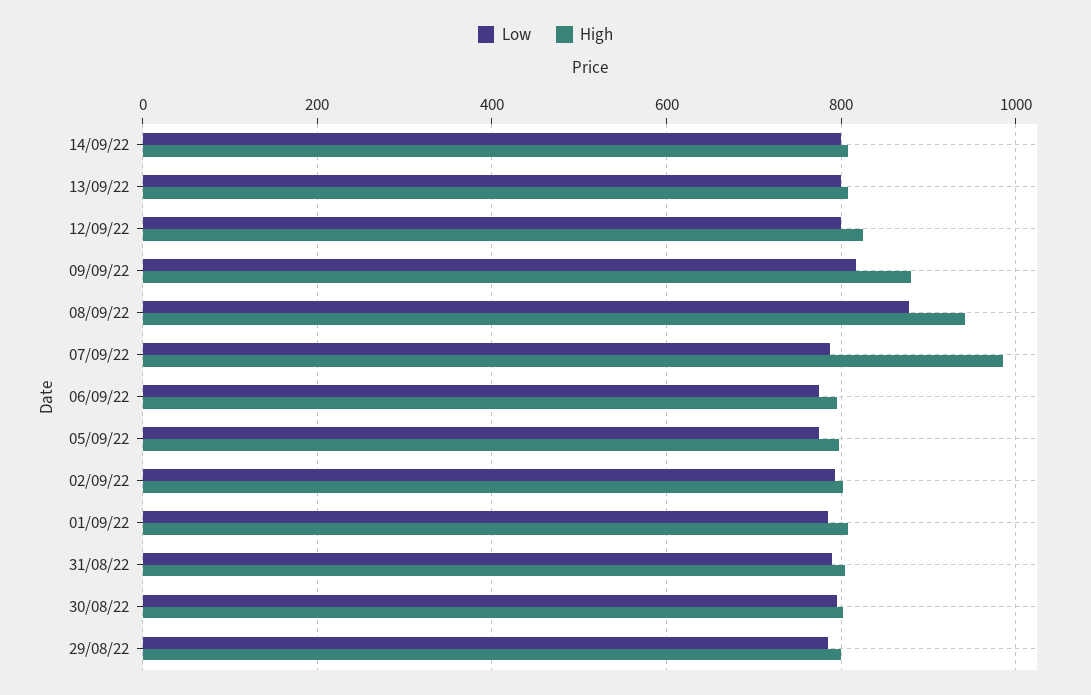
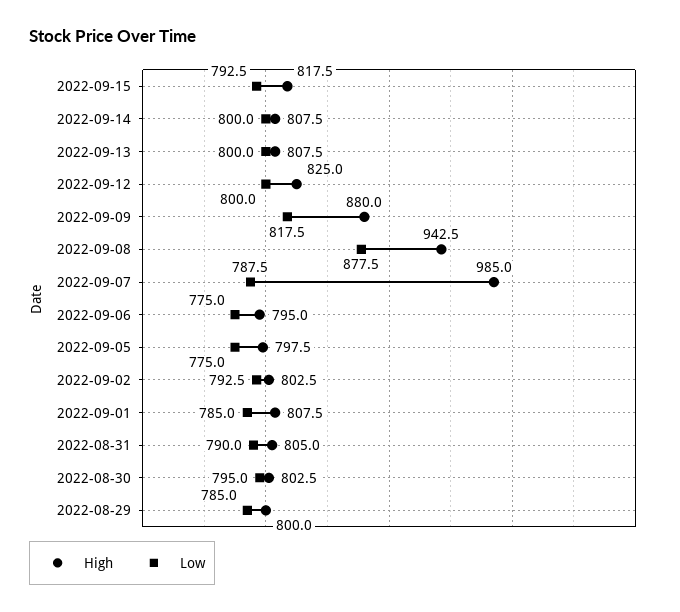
High, 2022-09-15: none -> 817.5
Low, 2022-09-15: none -> 792.5

